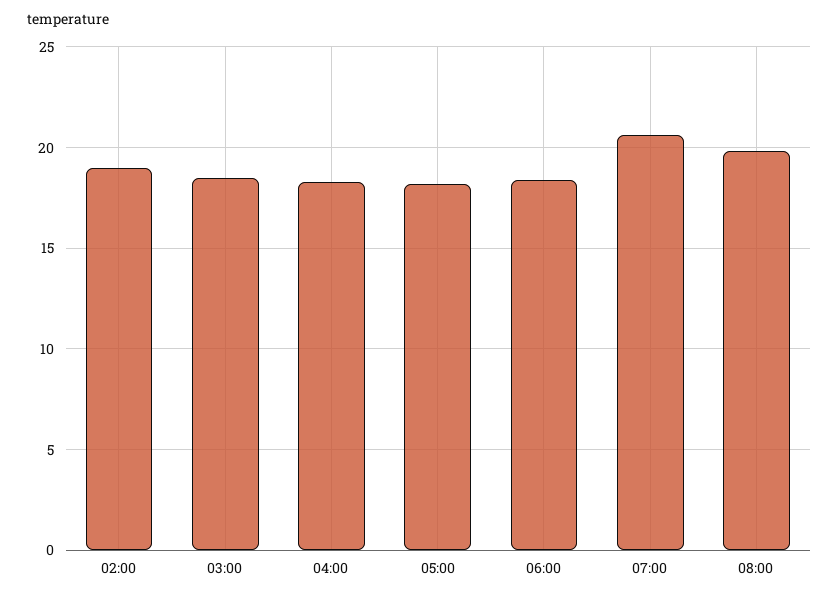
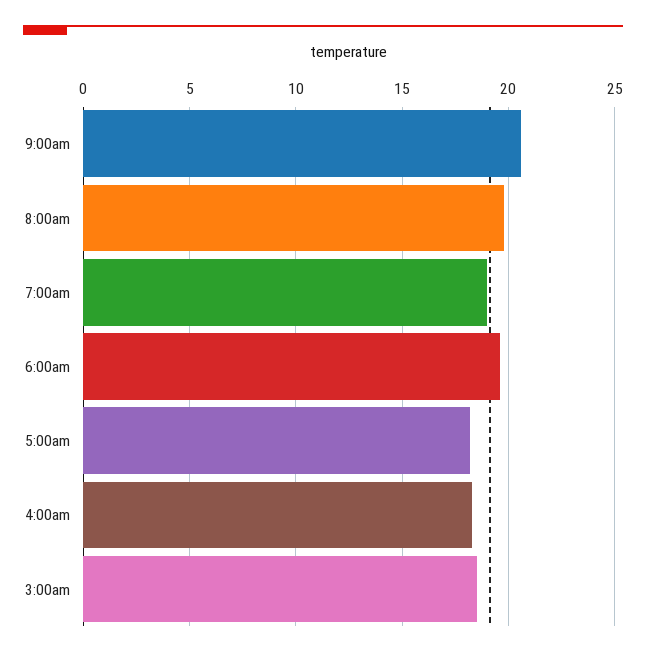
02:00: 19 -> none
06:00: 18.5 -> 19.5
07:00: 20.5 -> 19
9:00am: none -> 20.5

